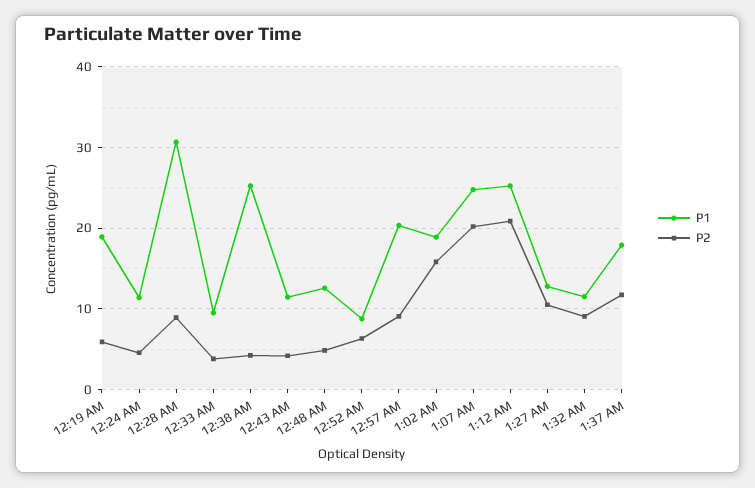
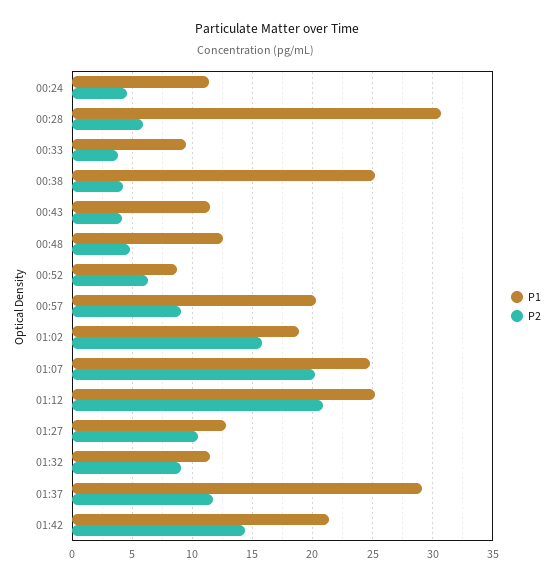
P1, 12:19 AM: 19 -> none
P2, 12:19 AM: 6 -> none
P2, 12:28 AM: 9 -> 6
P1, 1:37 AM: 18 -> 29
P1, 01:42: none -> 21.5
P2, 01:42: none -> 14.5

